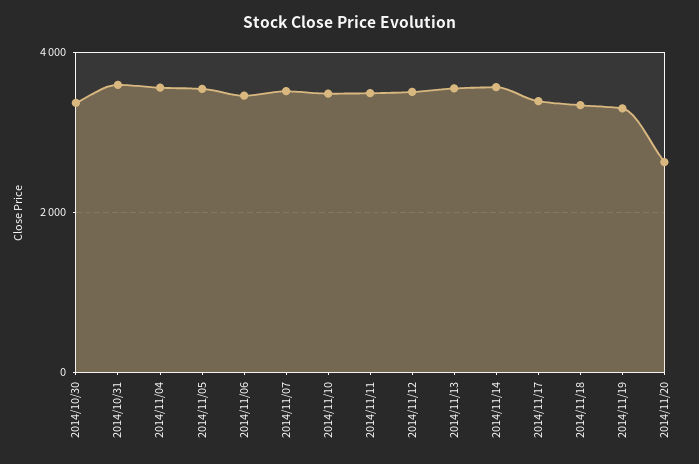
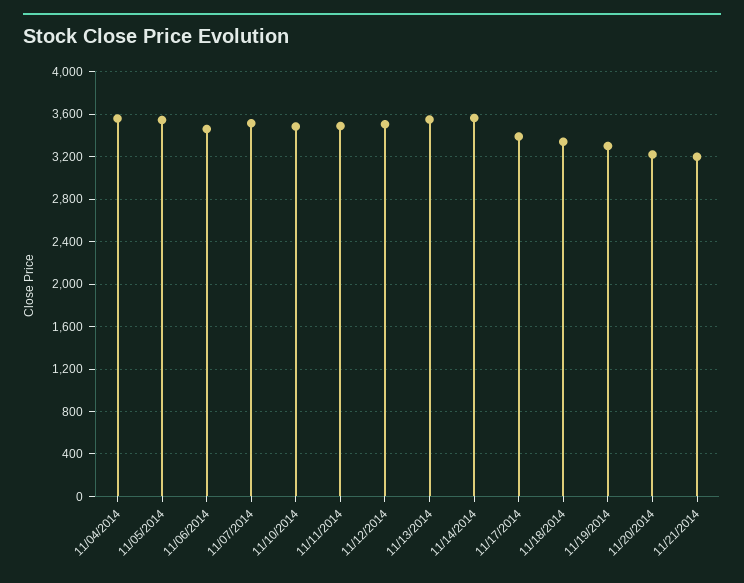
2014/10/30: 3400 -> none
2014/10/31: 3600 -> none
2014/11/20: 2600 -> 3200
11/21/2014: none -> 3200

